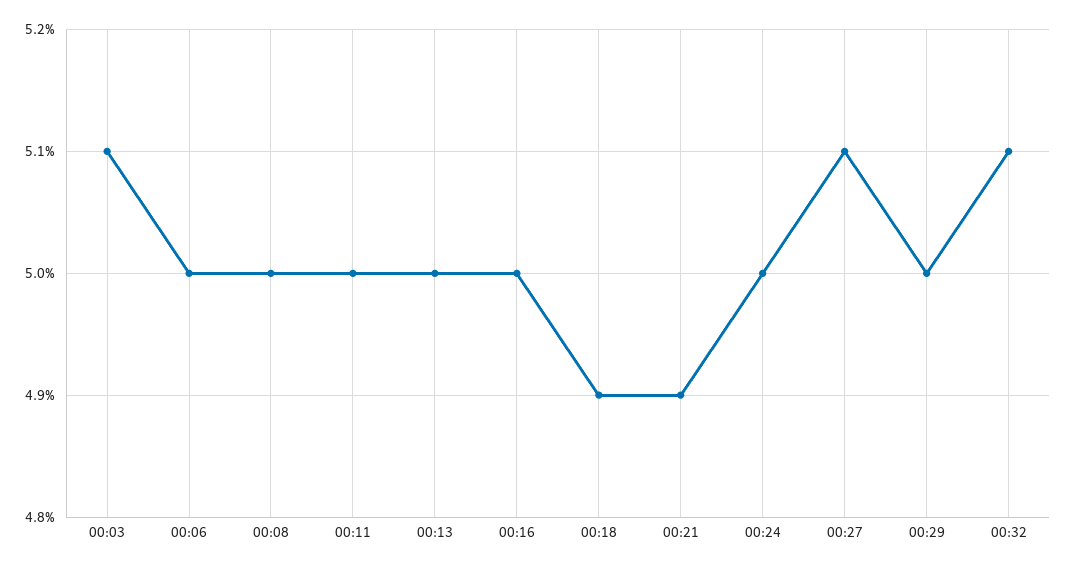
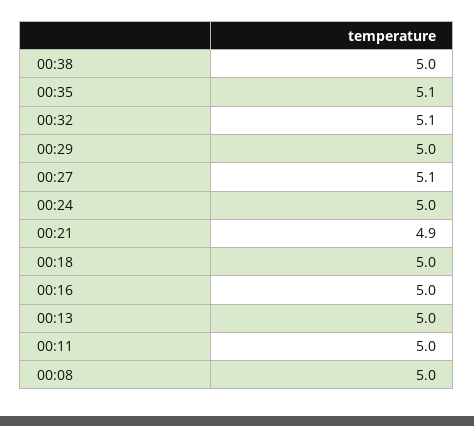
00:03: 5.1 -> none
00:06: 5 -> none
00:18: 4.9 -> 5
00:38: none -> 5
00:35: none -> 5.1

